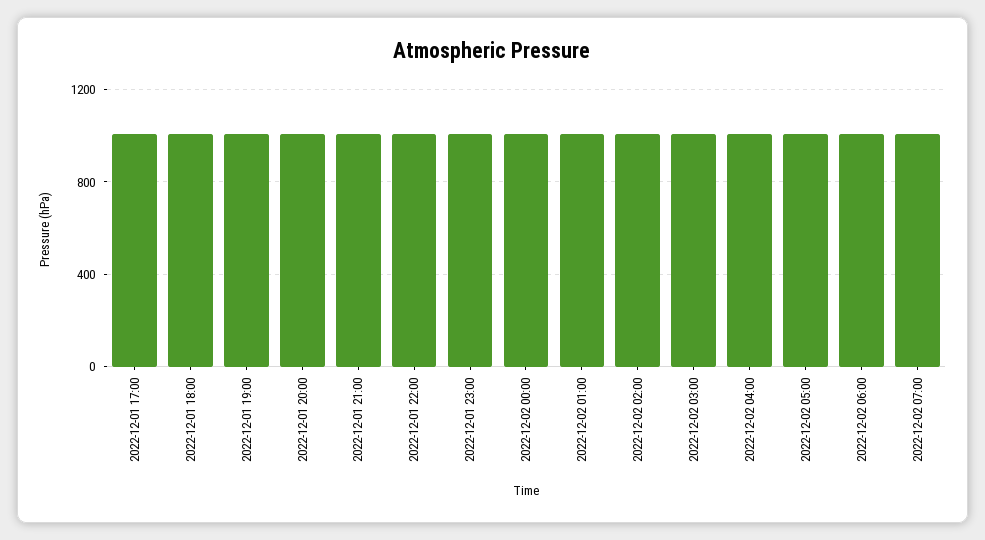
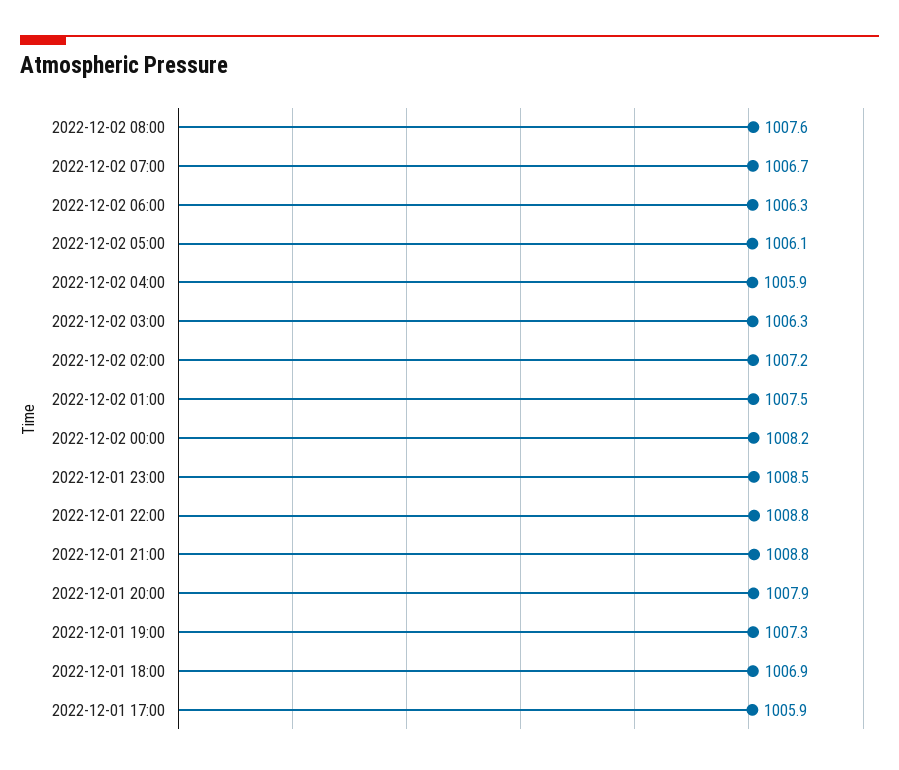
2022-12-02 08:00: none -> 1007.6

